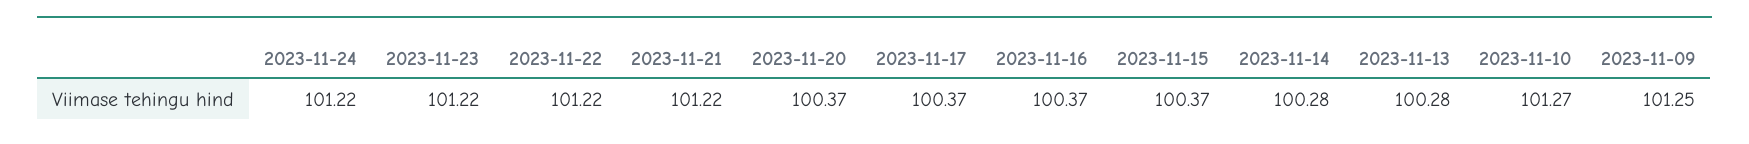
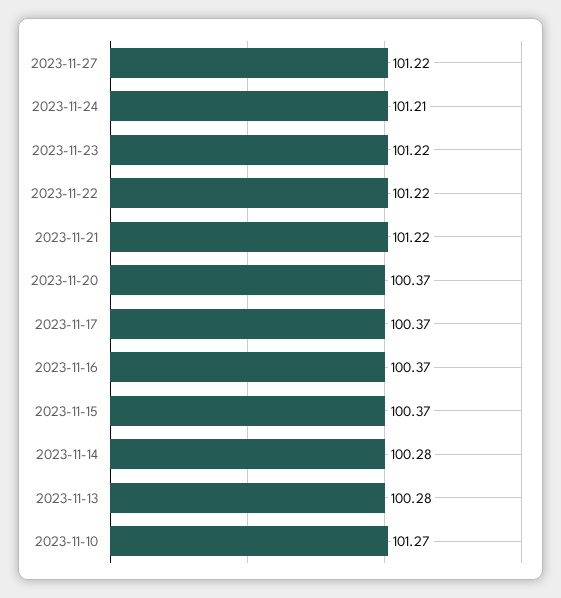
2023-11-24: 101.22 -> 101.21
2023-11-09: 101.25 -> none
2023-11-27: none -> 101.22

